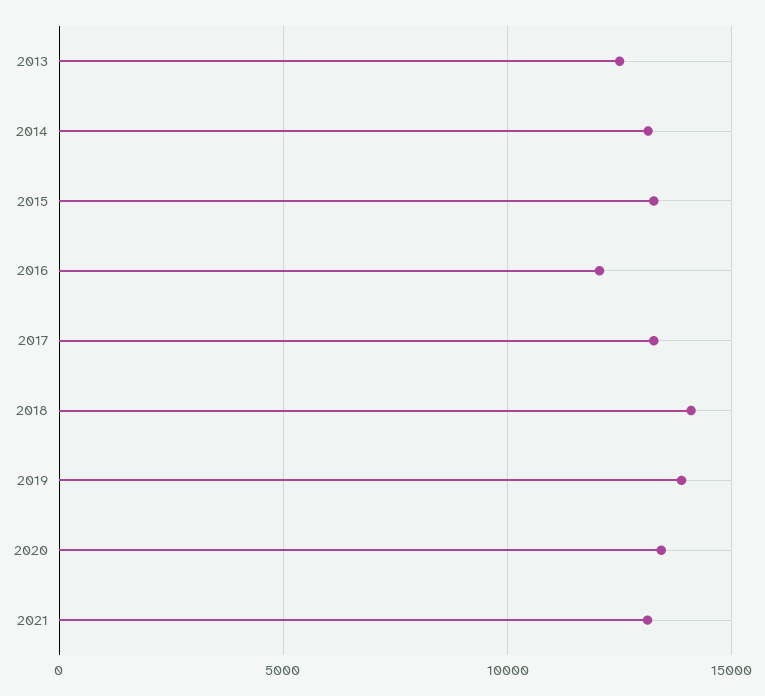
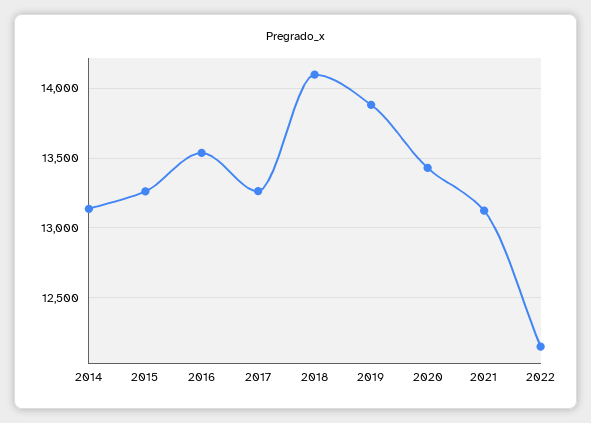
2013: 12500 -> none
2016: 12000 -> 13550
2022: none -> 12150

